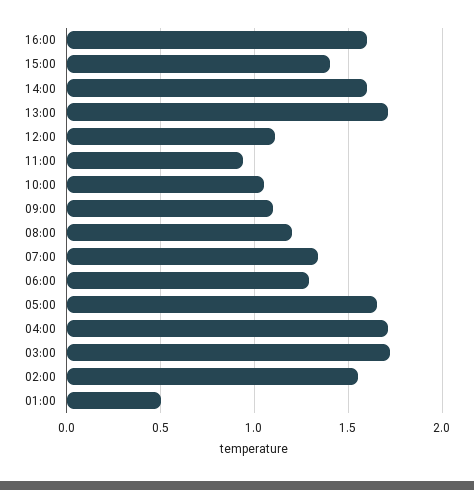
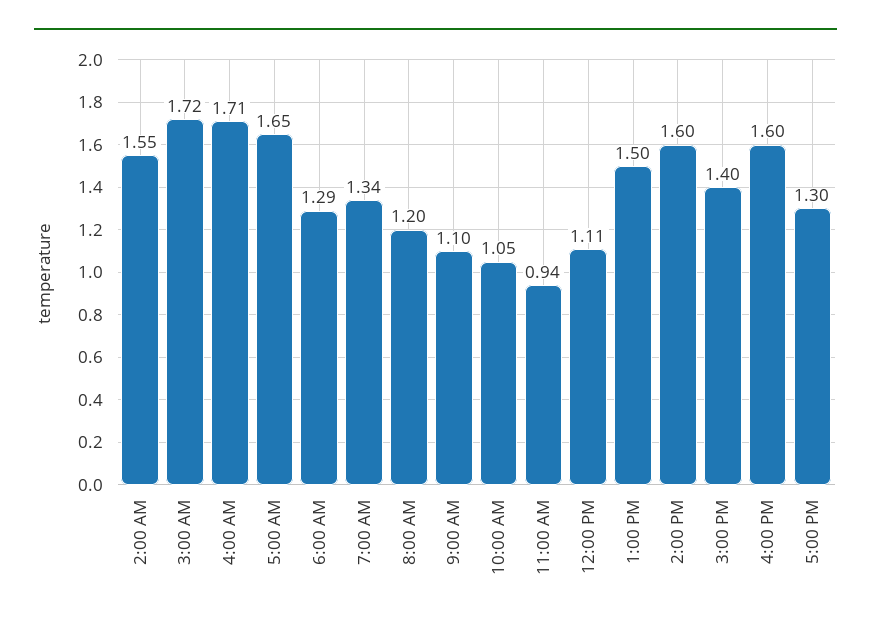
13:00: 1.7 -> 1.5
01:00: 0.5 -> none
5:00 PM: none -> 1.3

